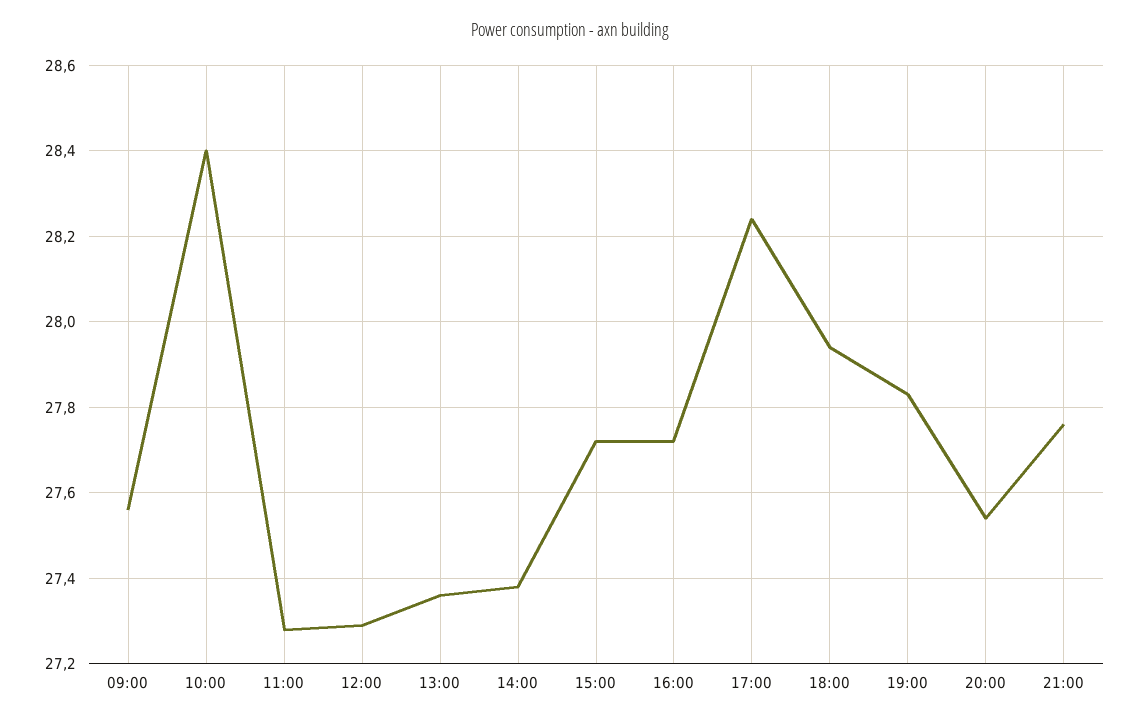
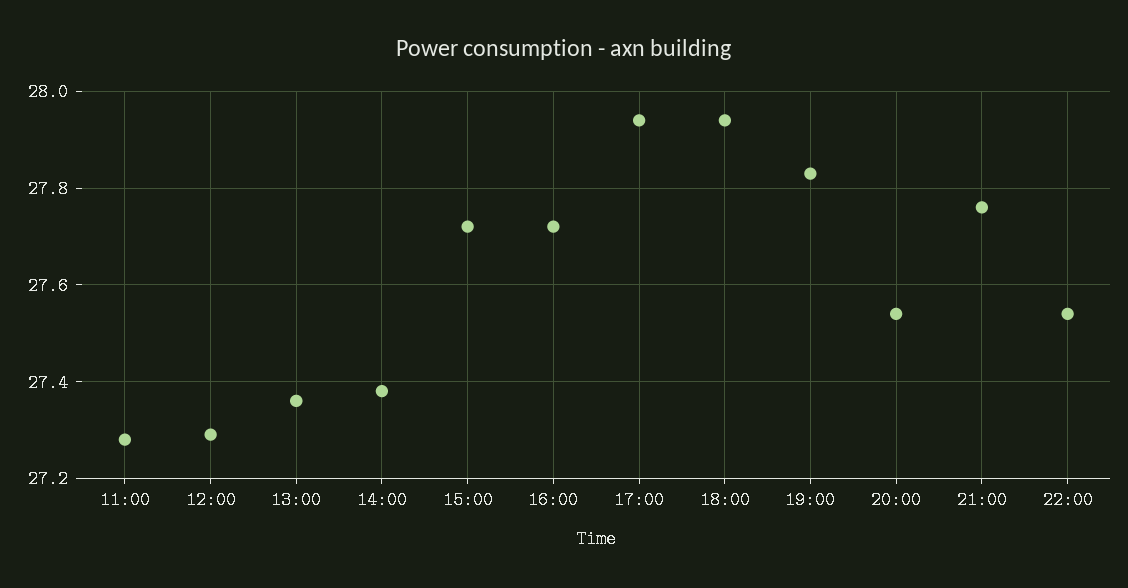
09:00: 27.55 -> none
10:00: 28.4 -> none
17:00: 28.25 -> 27.95
22:00: none -> 27.55

